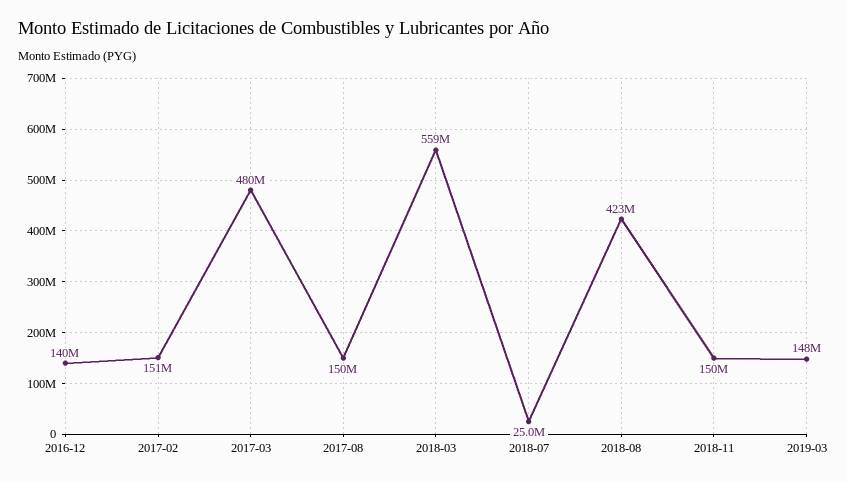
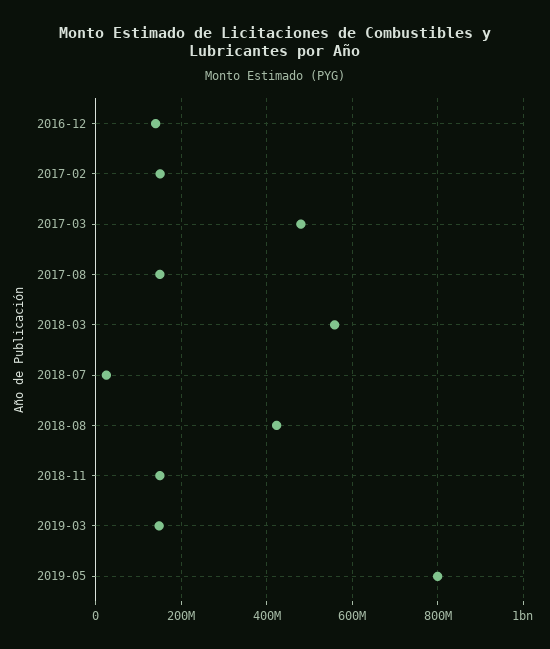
2019-05: none -> 800000000

